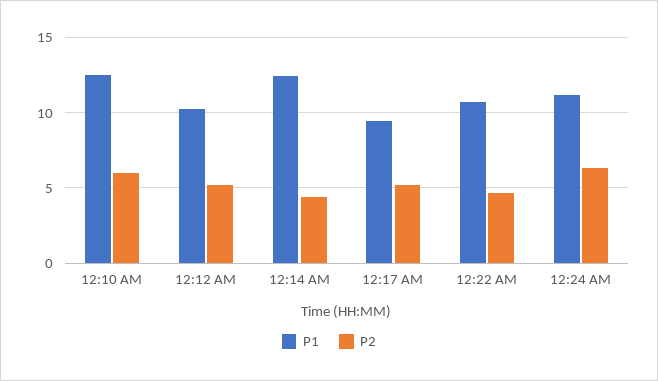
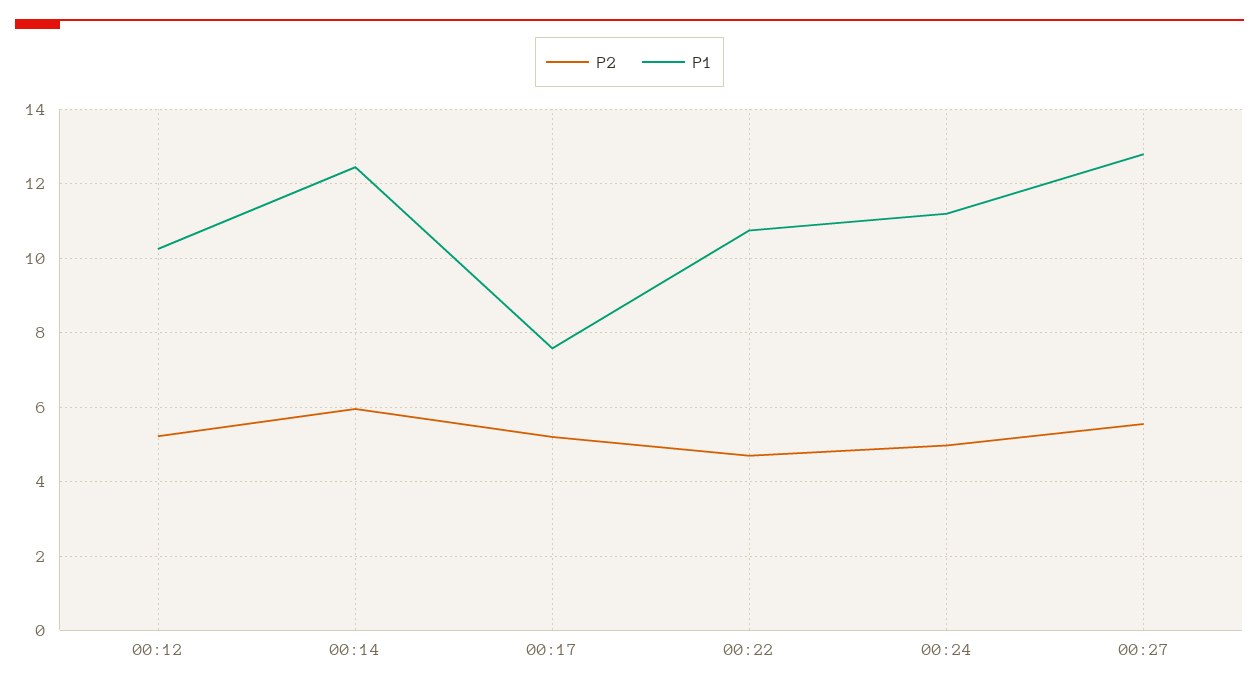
P1, 12:10 AM: 12.5 -> none
P2, 12:10 AM: 6 -> none
P2, 12:14 AM: 4.5 -> 6
P1, 12:17 AM: 9.5 -> 7.6
P2, 12:24 AM: 6.5 -> 5
P2, 00:27: none -> 5.6
P1, 00:27: none -> 12.8

